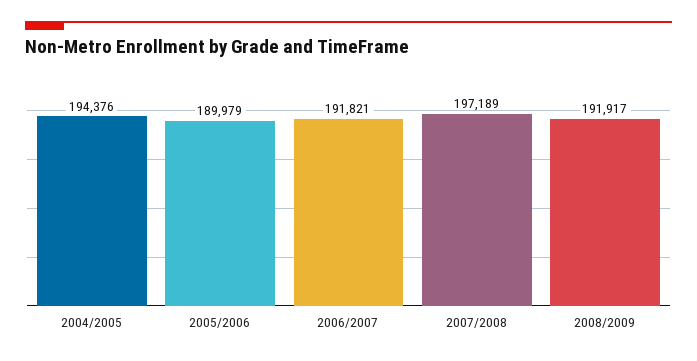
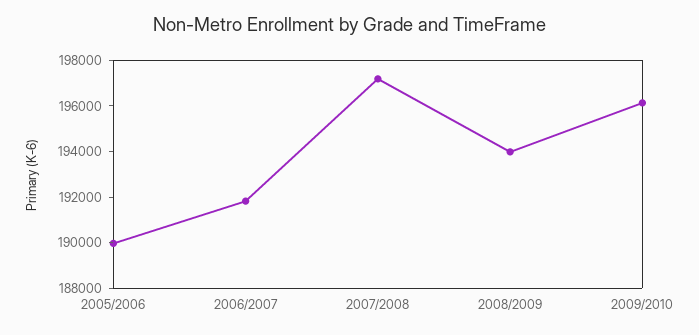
2004/2005: 194376 -> none
2008/2009: 191917 -> 194000
2009/2010: none -> 196000

